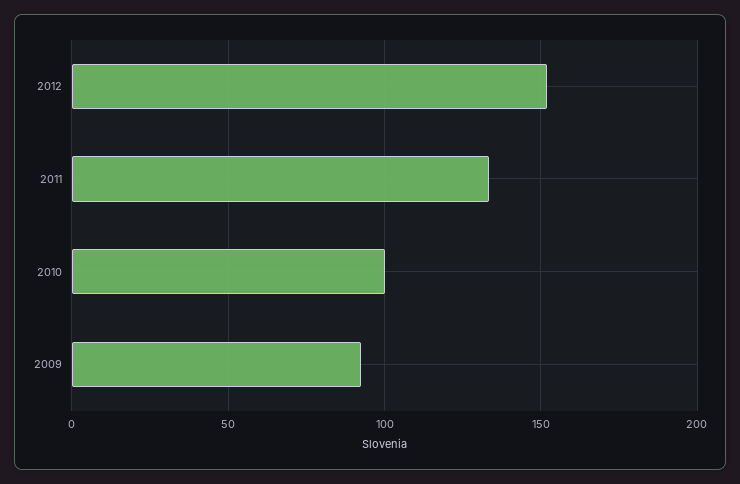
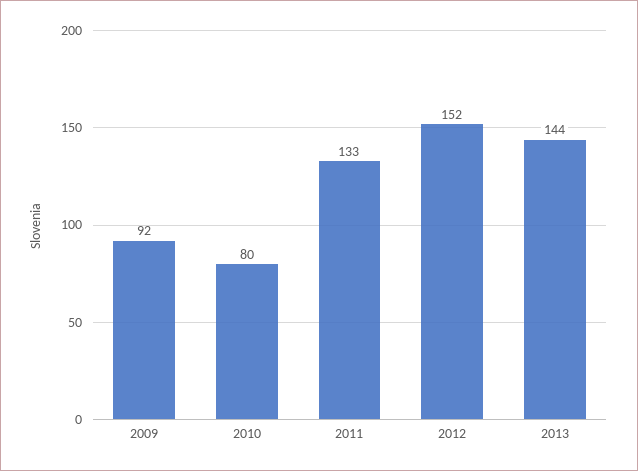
2010: 100 -> 80
2013: none -> 144

